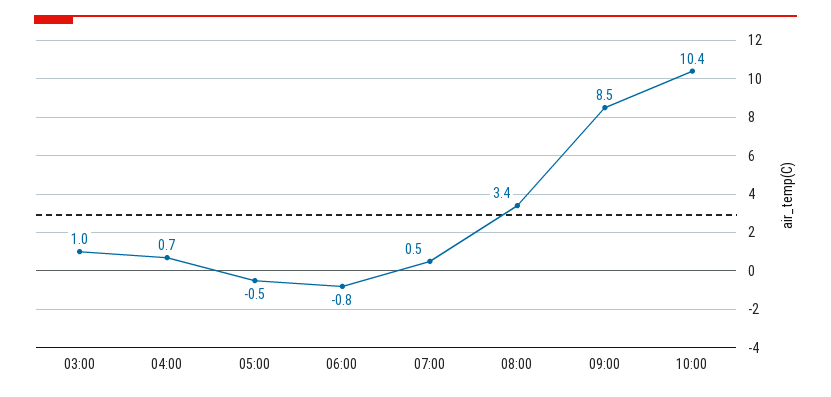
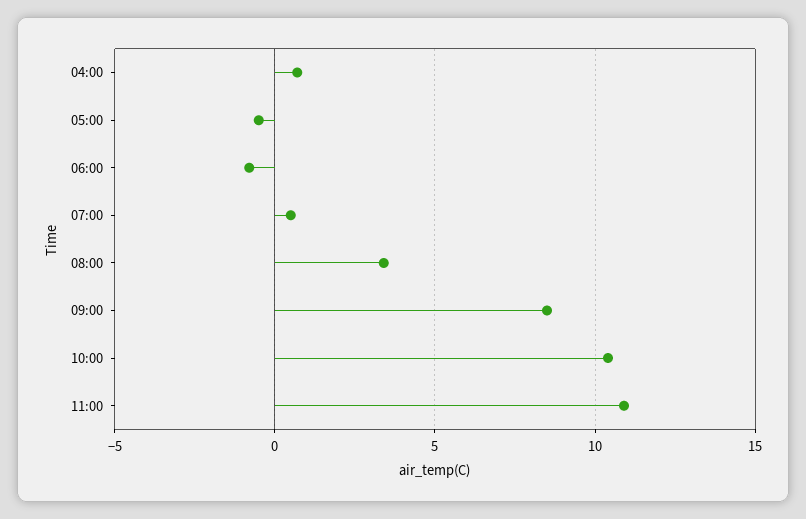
03:00: 1 -> none
11:00: none -> 11

